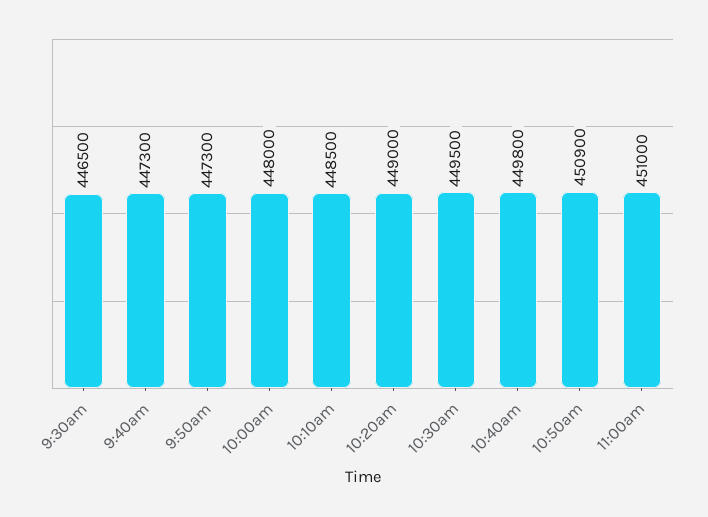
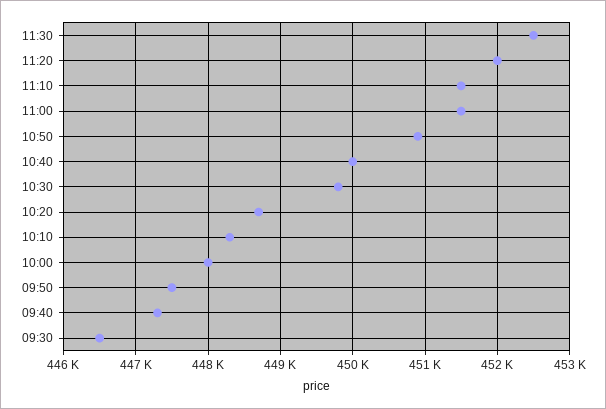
9:50am: 447300 -> 447500
10:10am: 448500 -> 448300
10:20am: 449000 -> 448700
10:30am: 449500 -> 449800
10:40am: 449800 -> 450000
11:00am: 451000 -> 451500
11:30: none -> 452500
11:20: none -> 452000
11:10: none -> 451500

